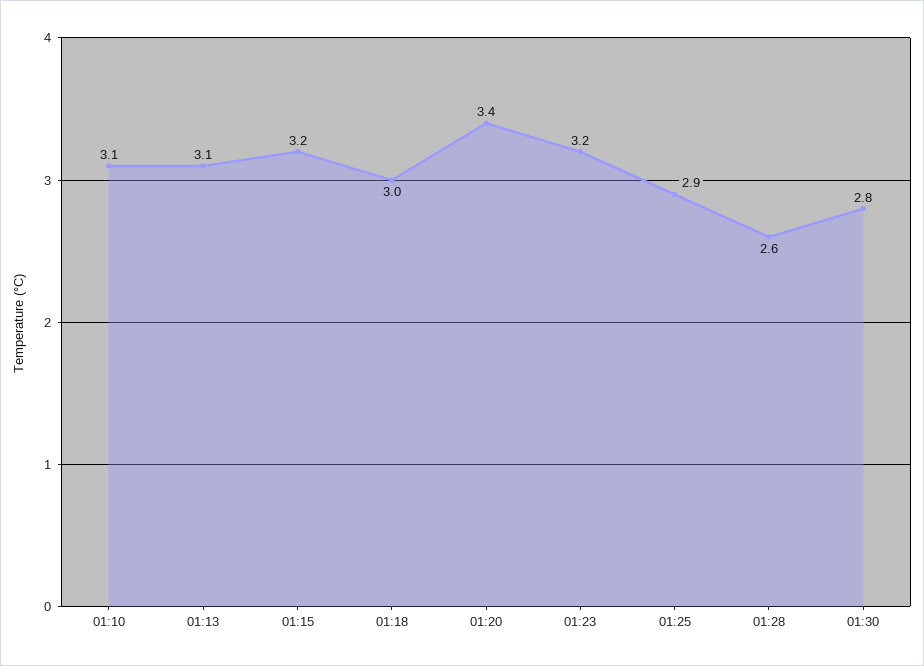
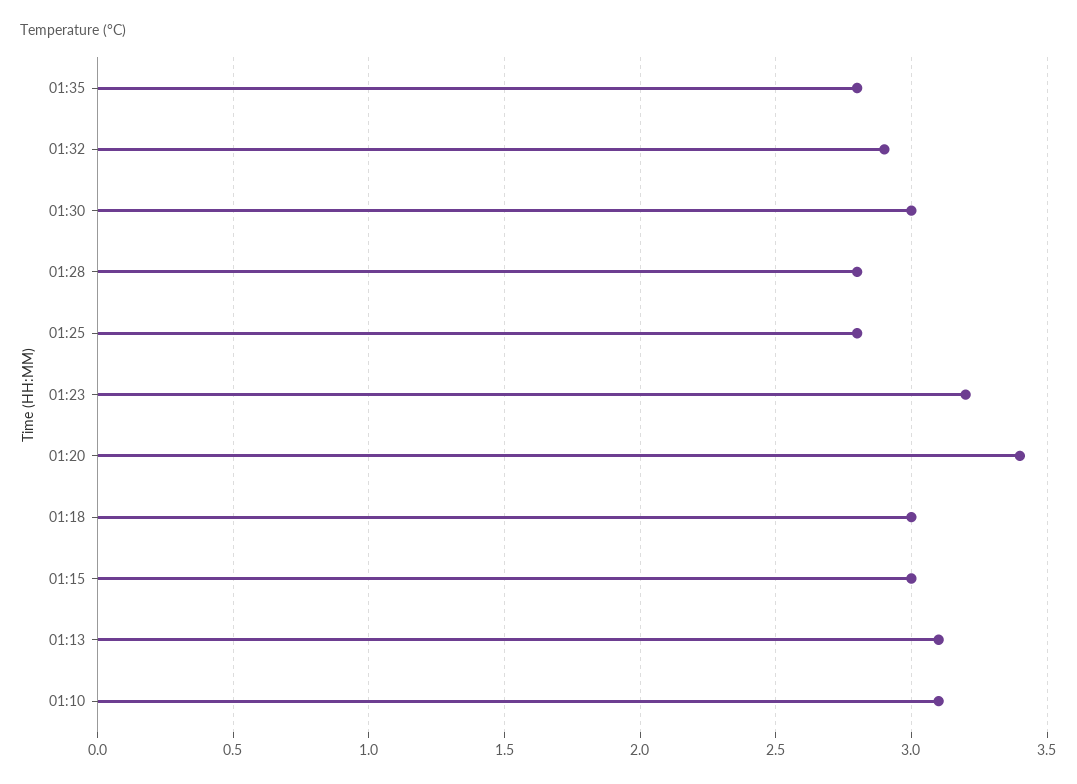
01:15: 3.2 -> 3
01:25: 2.9 -> 2.8
01:28: 2.6 -> 2.8
01:30: 2.8 -> 3
01:35: none -> 2.8
01:32: none -> 2.9

